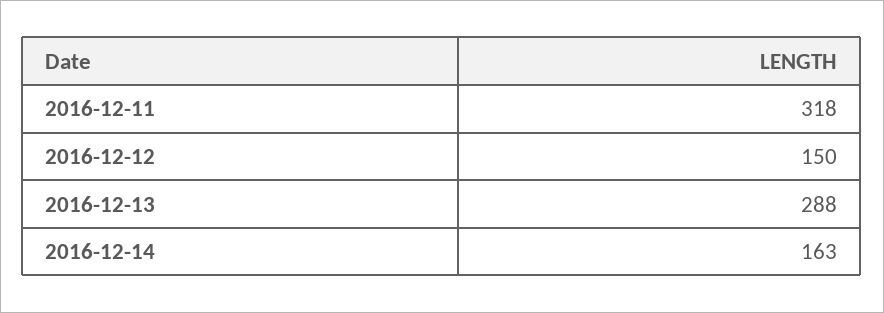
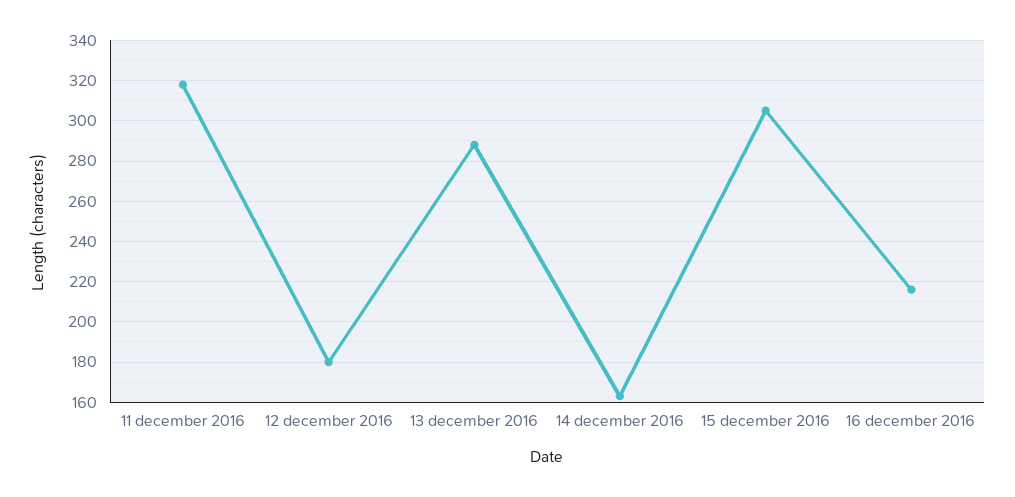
2016-12-12: 150 -> 180
15 december 2016: none -> 305
16 december 2016: none -> 215

